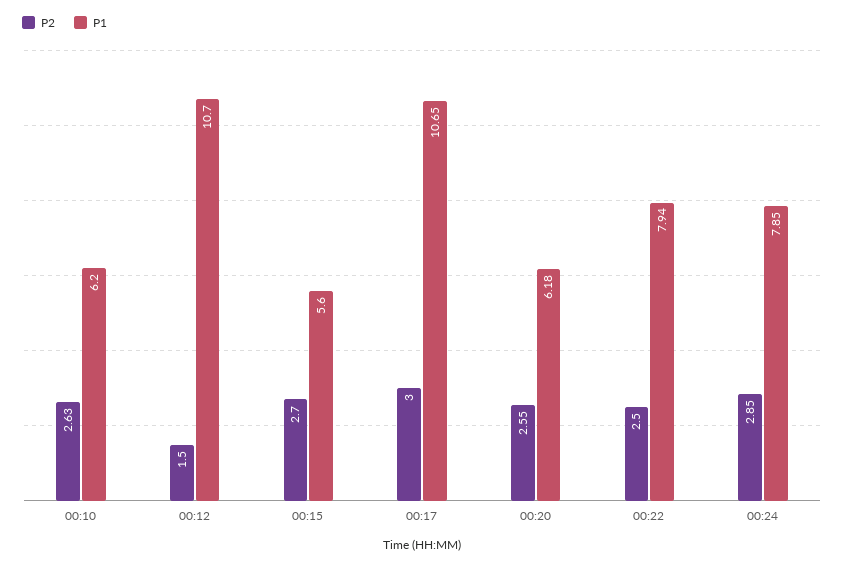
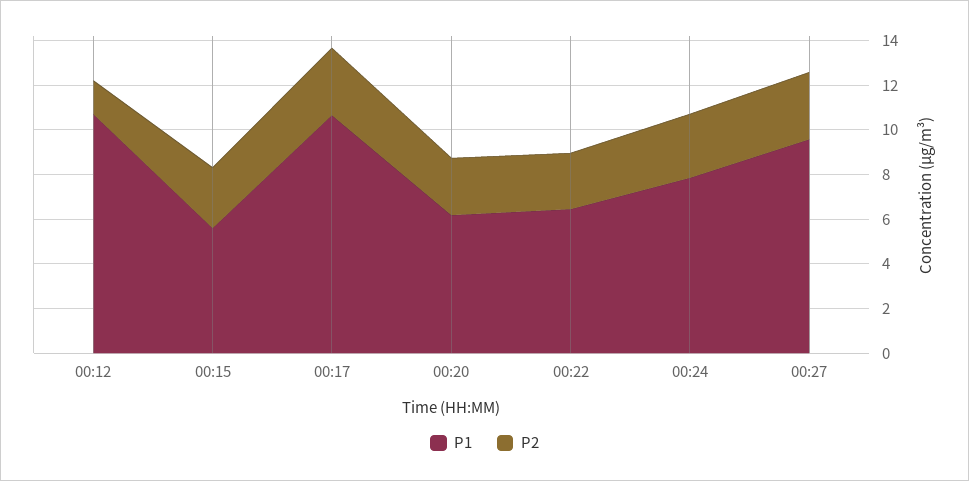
P2, 00:10: 2.63 -> none
P1, 00:10: 6.2 -> none
P1, 00:22: 7.94 -> 6.5
P1, 00:27: none -> 9.5
P2, 00:27: none -> 3

